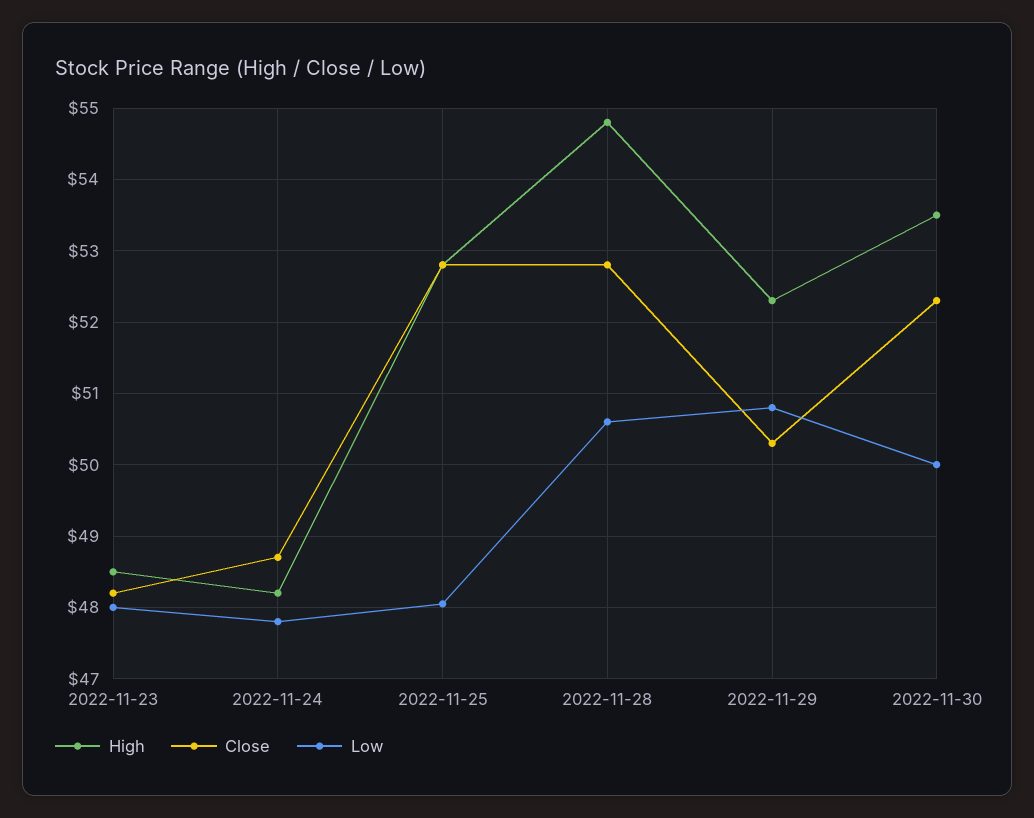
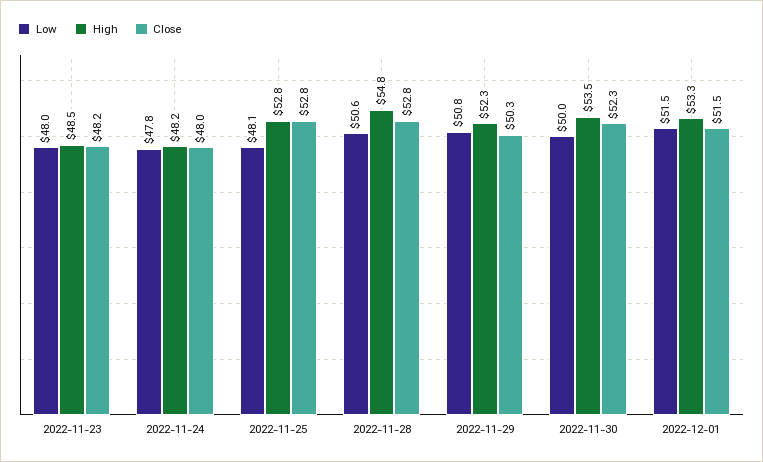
Close, 2022-11-24: 48.7 -> 48
Low, 2022-12-01: none -> 51.5
High, 2022-12-01: none -> 53.3
Close, 2022-12-01: none -> 51.5

